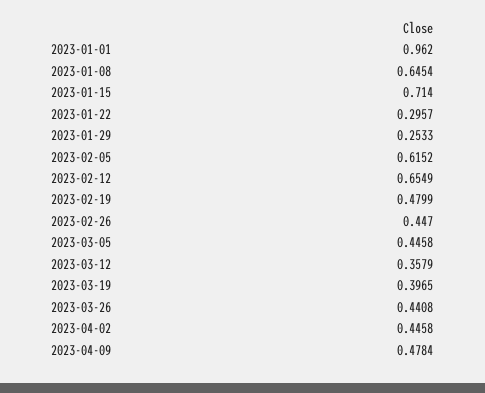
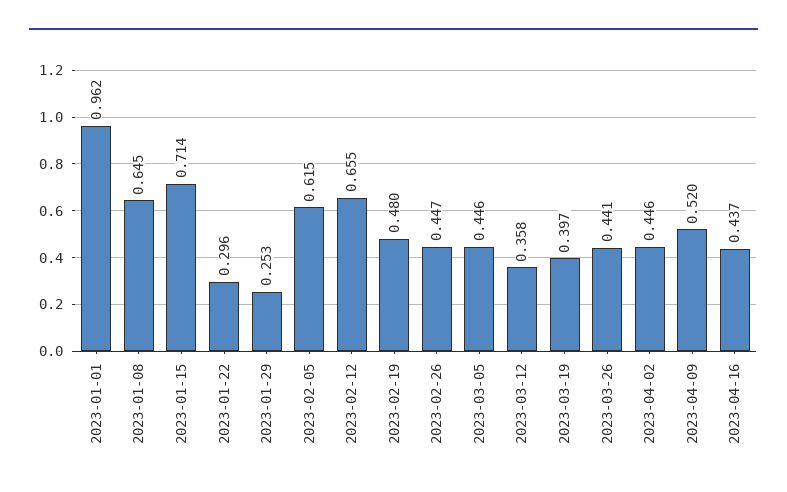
2023-04-09: 0.4784 -> 0.52
2023-04-16: none -> 0.437

